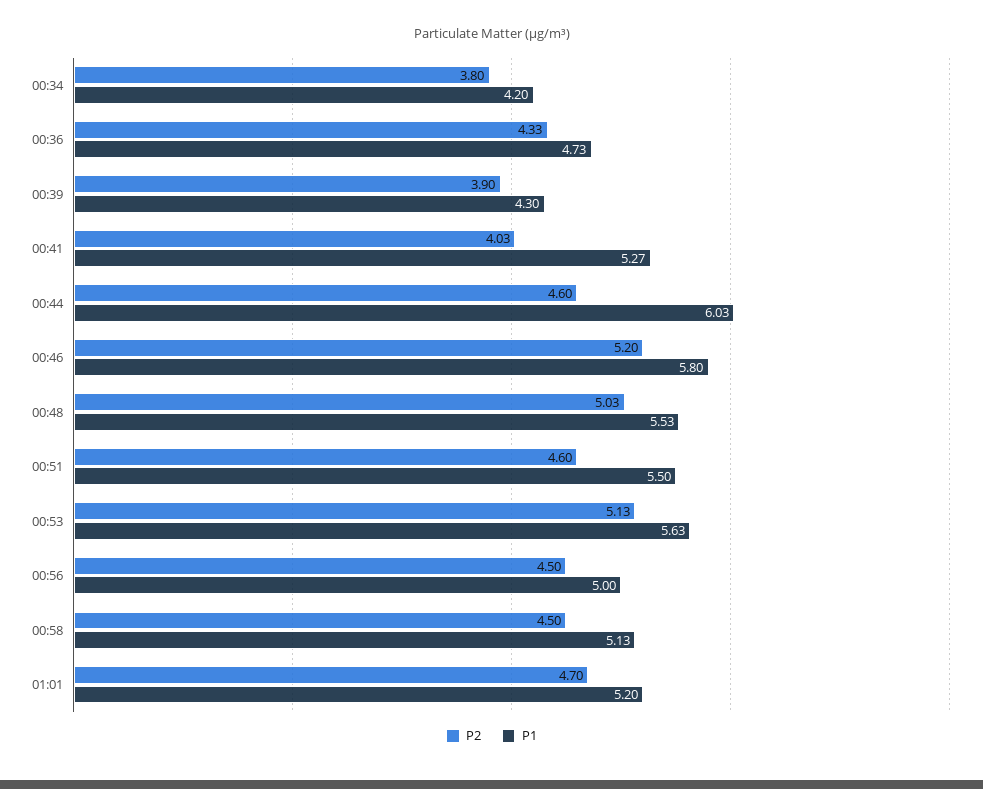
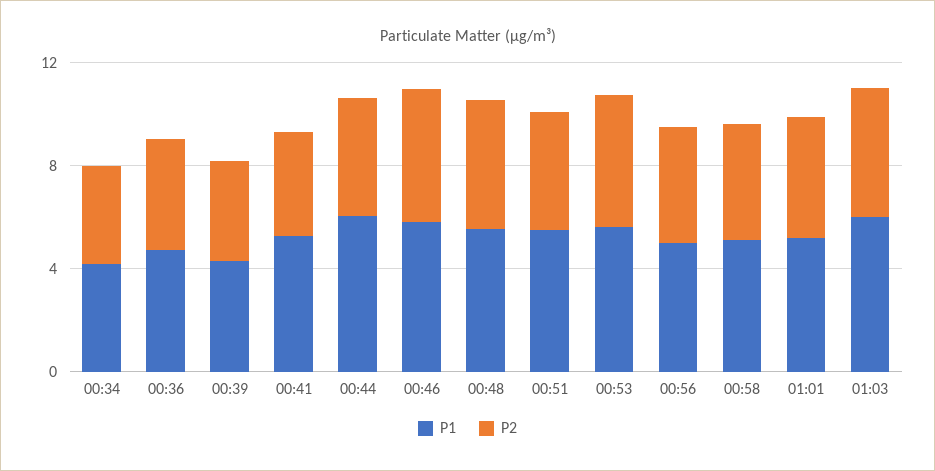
P1, 01:03: none -> 6
P2, 01:03: none -> 5

